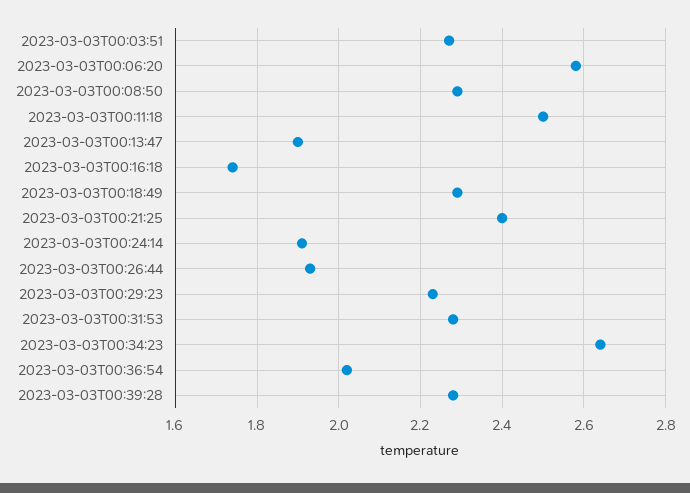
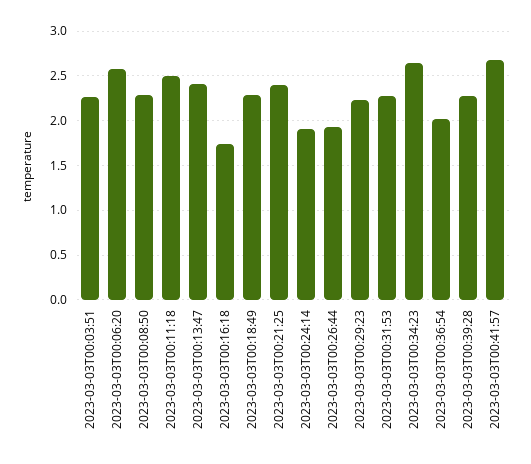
2023-03-03T00:13:47: 1.9 -> 2.4
2023-03-03T00:41:57: none -> 2.7

